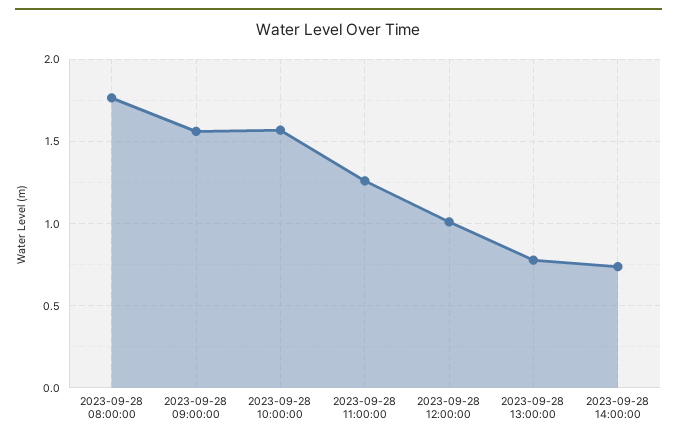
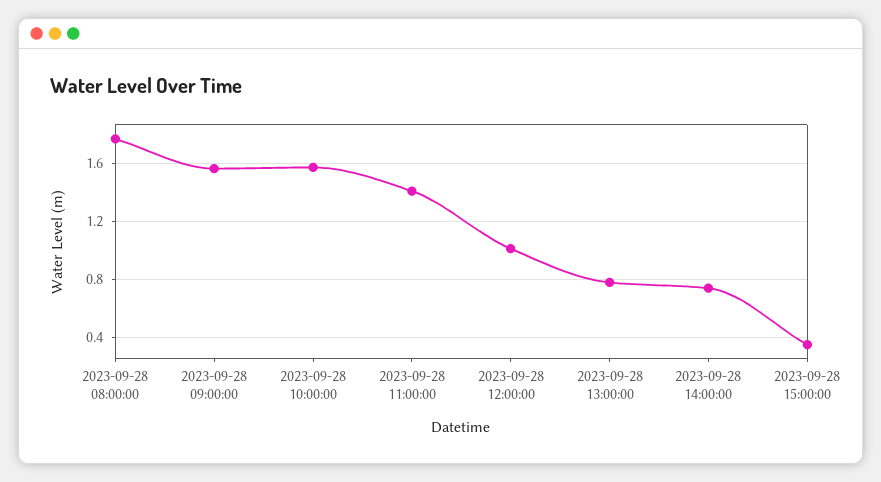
2023-09-28 11:00:00: 1.25 -> 1.4
2023-09-28 15:00:00: none -> 0.35

